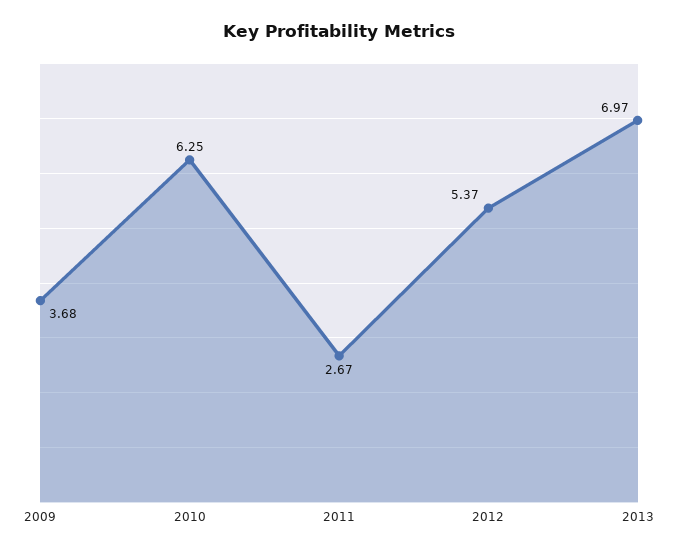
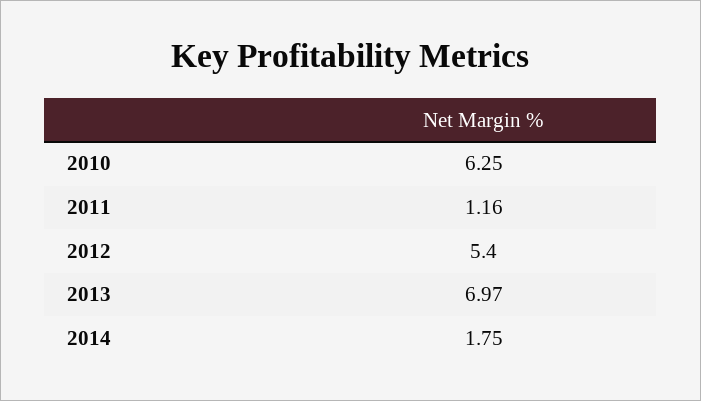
2009: 3.68 -> none
2011: 2.67 -> 1.16
2012: 5.37 -> 5.4
2014: none -> 1.75

